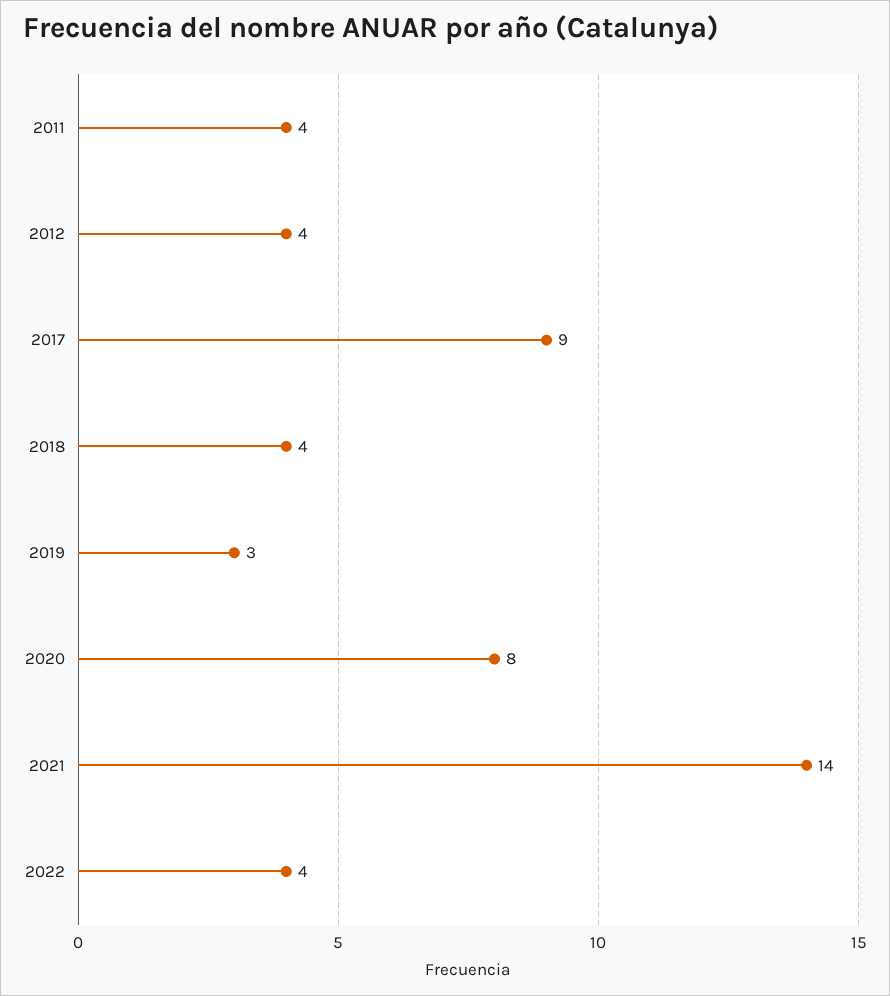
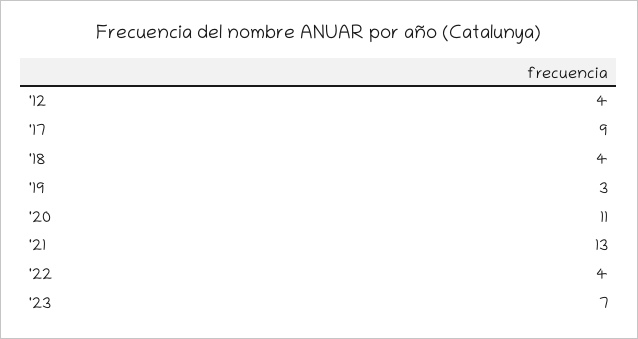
2011: 4 -> none
2020: 8 -> 11
2021: 14 -> 13
'23: none -> 7

